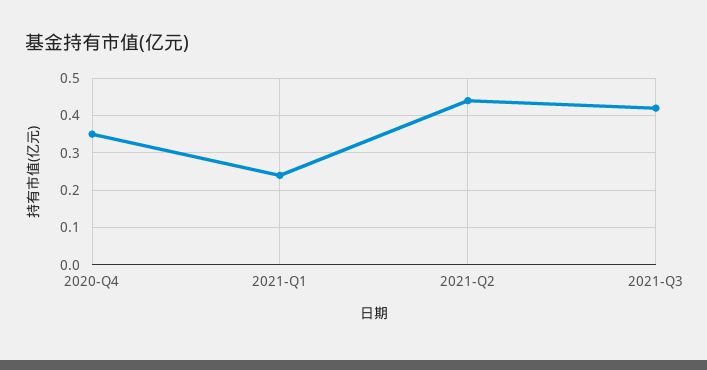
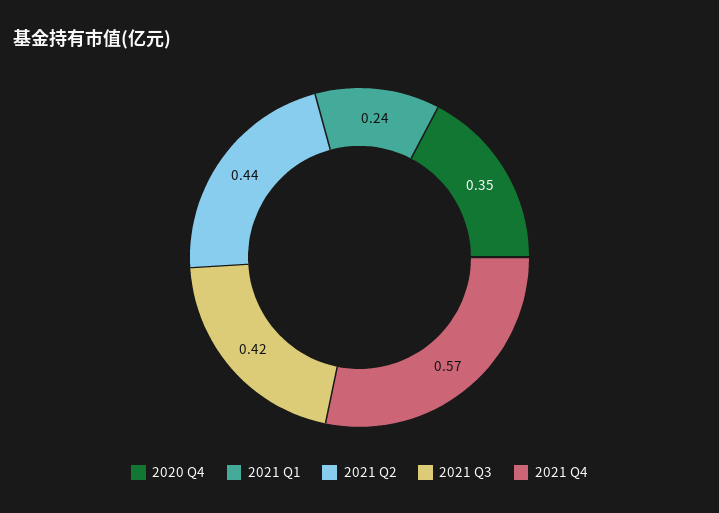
2021 Q4: none -> 0.57

